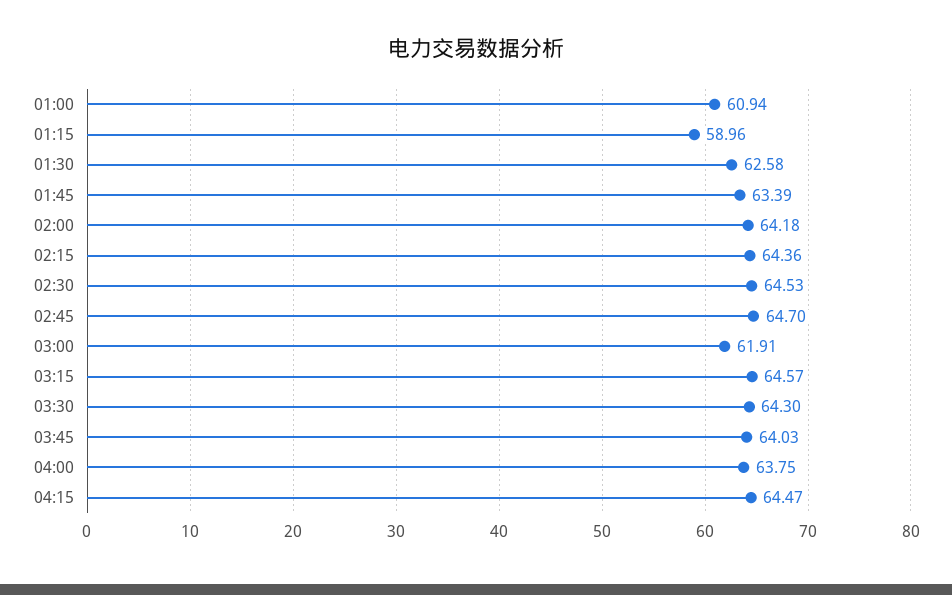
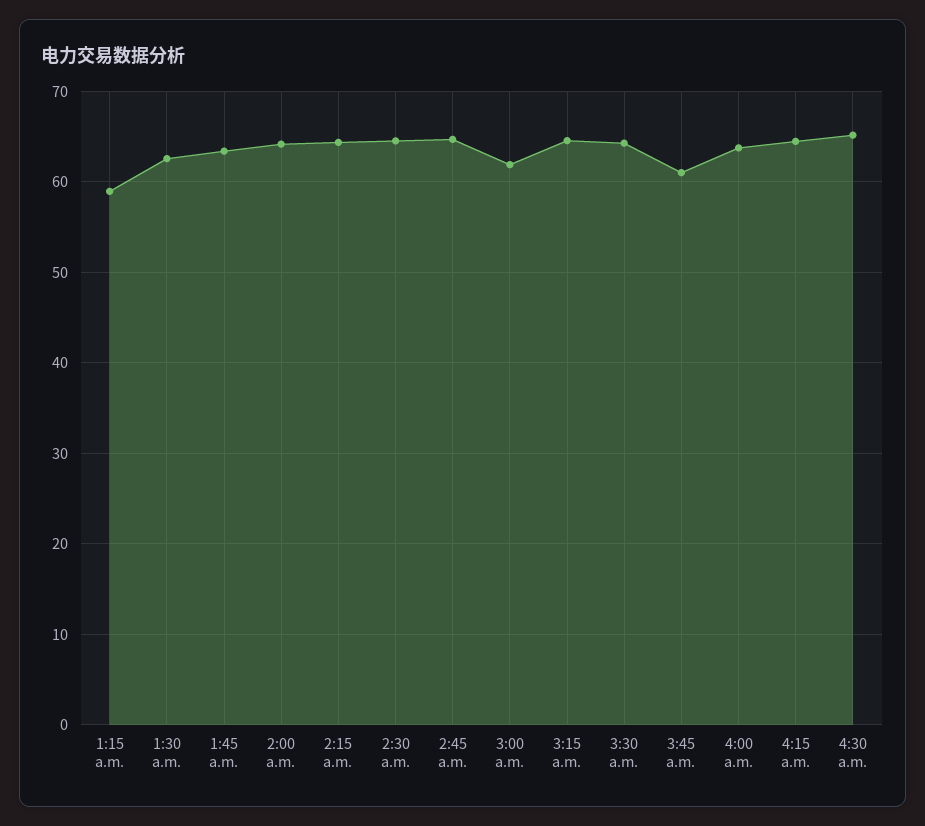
01:00: 60.94 -> none
03:45: 64.03 -> 61
4:30 a.m.: none -> 65

